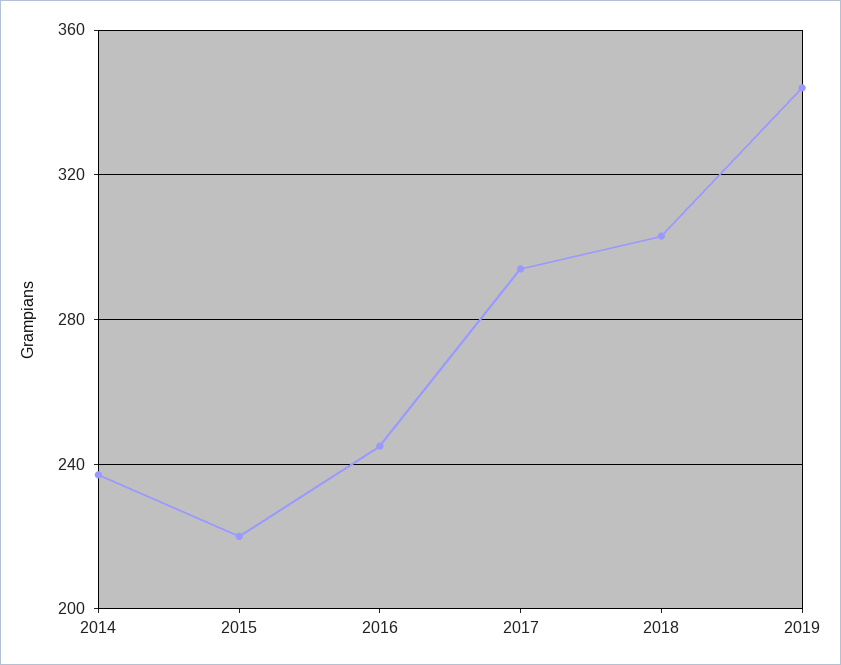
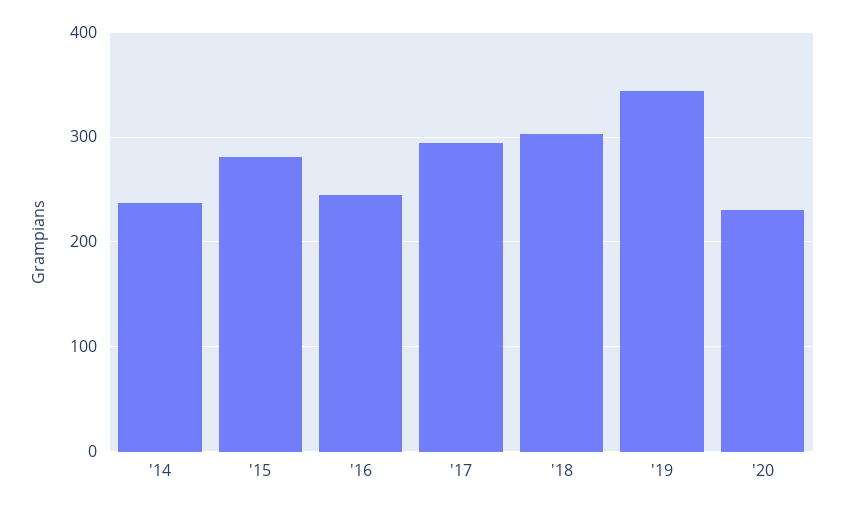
2015: 220 -> 280
'20: none -> 230

